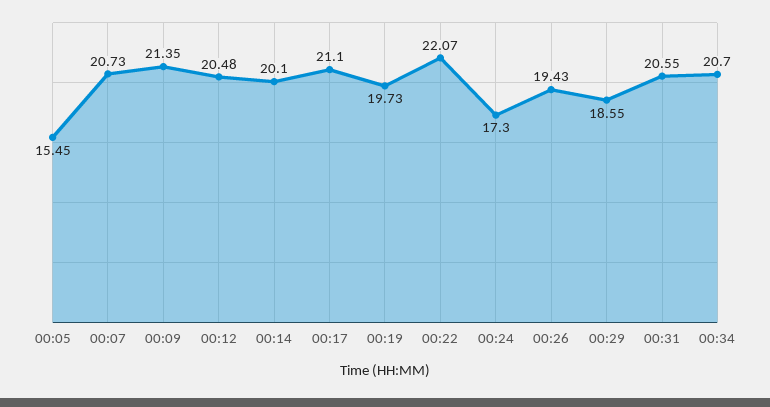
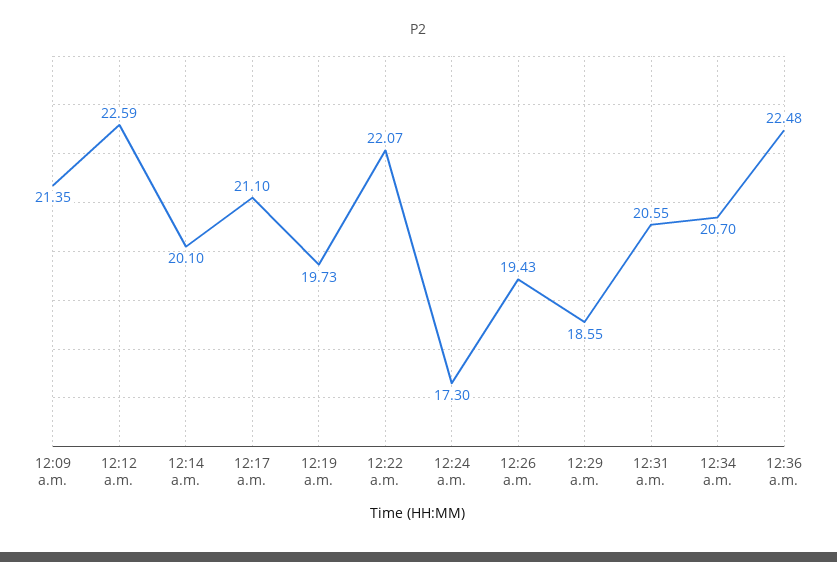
00:05: 15.45 -> none
00:07: 20.73 -> none
00:12: 20.48 -> 22.59
12:36 a.m.: none -> 22.48

